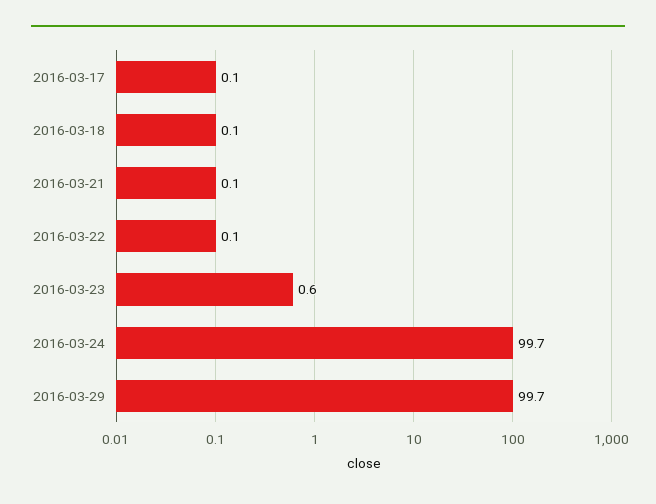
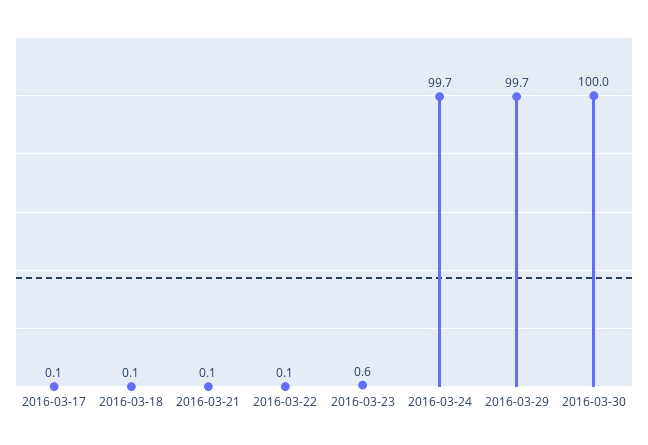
2016-03-30: none -> 100

